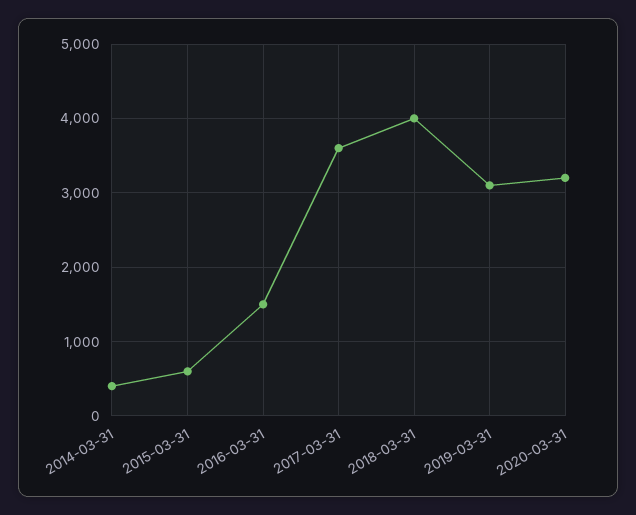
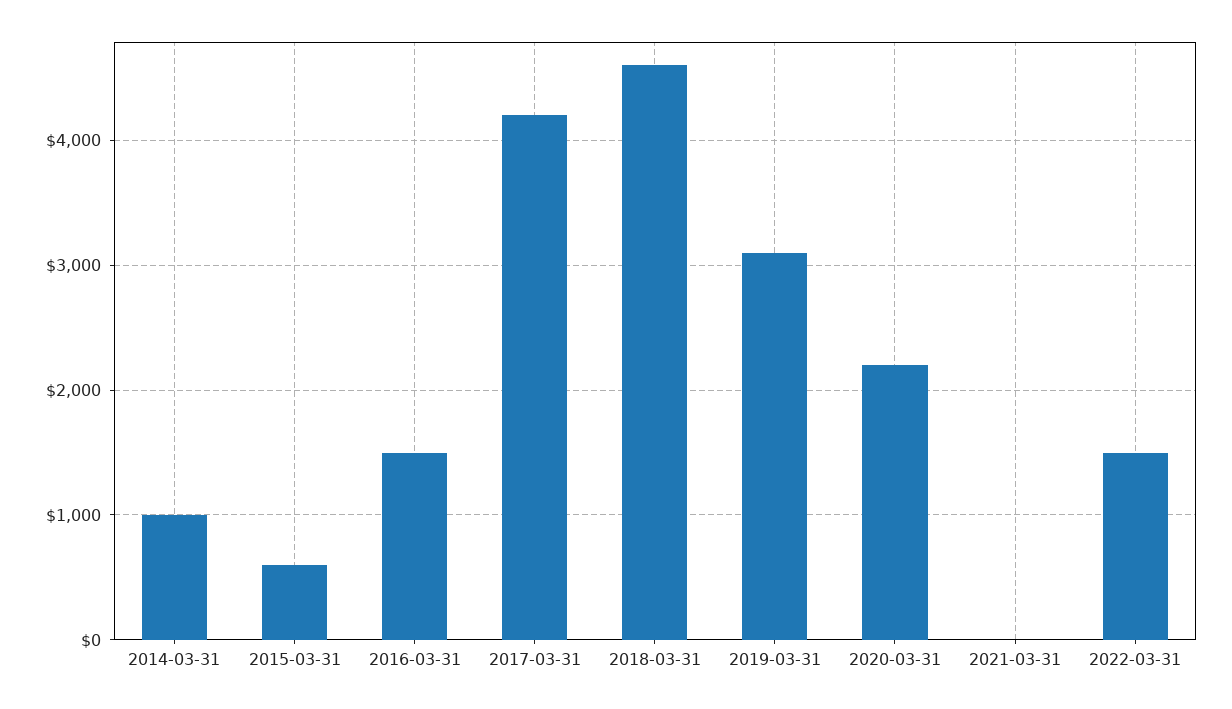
2014-03-31: 400 -> 1000
2017-03-31: 3600 -> 4200
2018-03-31: 4000 -> 4600
2020-03-31: 3200 -> 2200
2021-03-31: none -> 0
2022-03-31: none -> 1500

